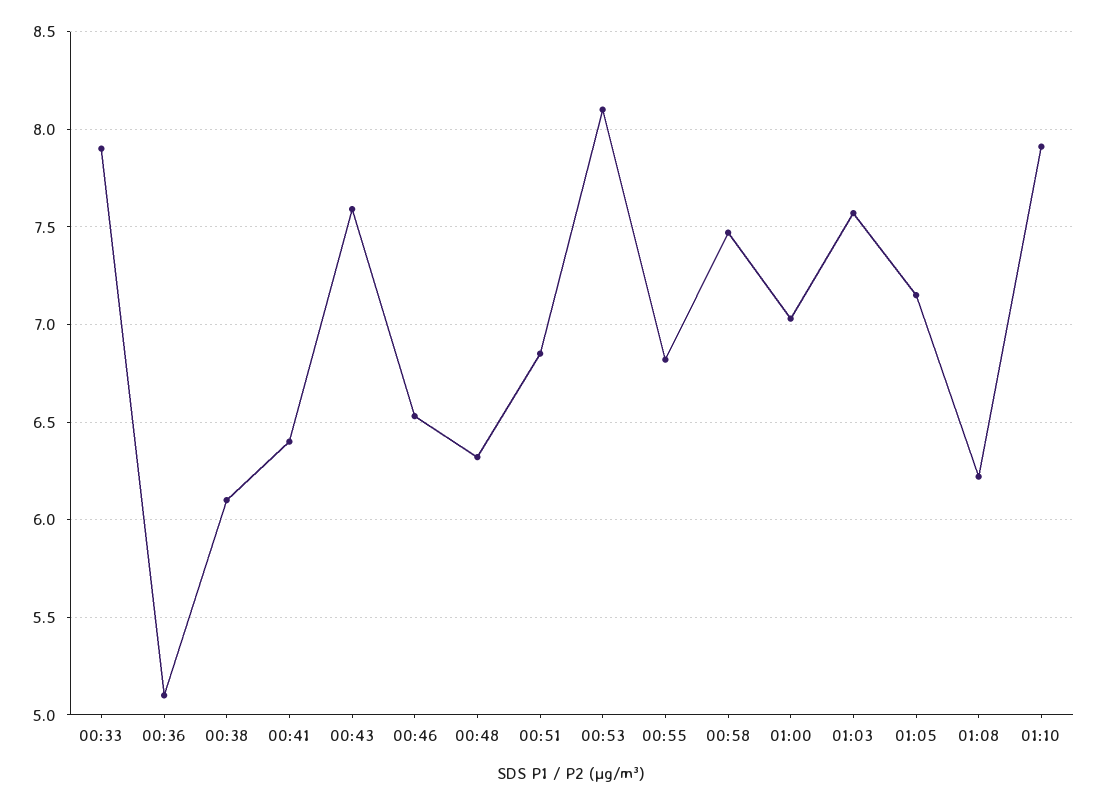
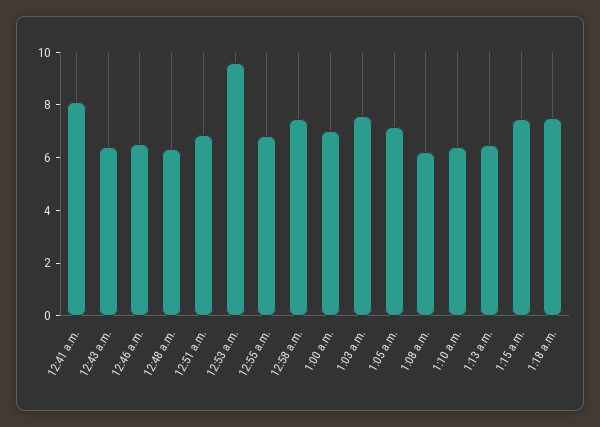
00:33: 7.9 -> none
00:36: 5.1 -> none
00:38: 6.1 -> none
00:41: 6.4 -> 8
00:43: 7.6 -> 6.5
00:53: 8.1 -> 9.5
01:10: 7.9 -> 6.5
1:13 a.m.: none -> 6.5
1:15 a.m.: none -> 7.5
1:18 a.m.: none -> 7.5

